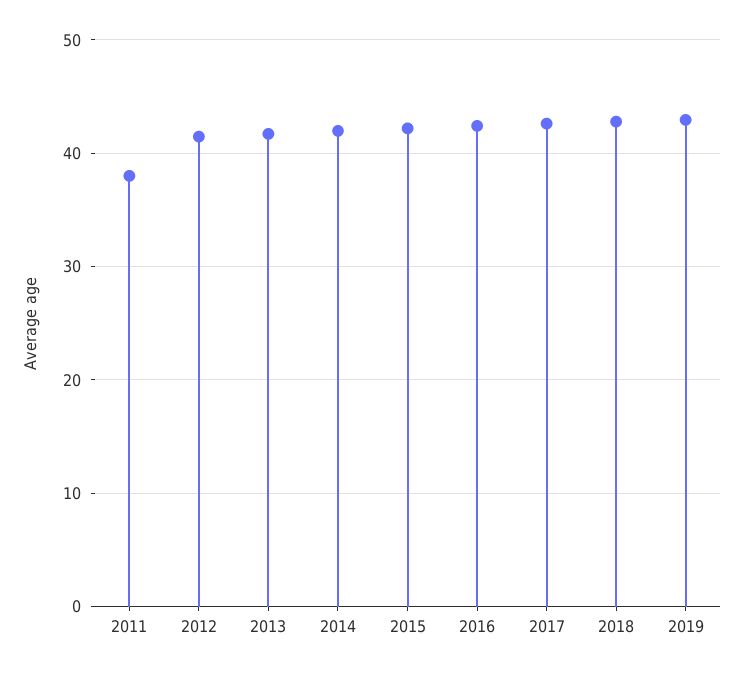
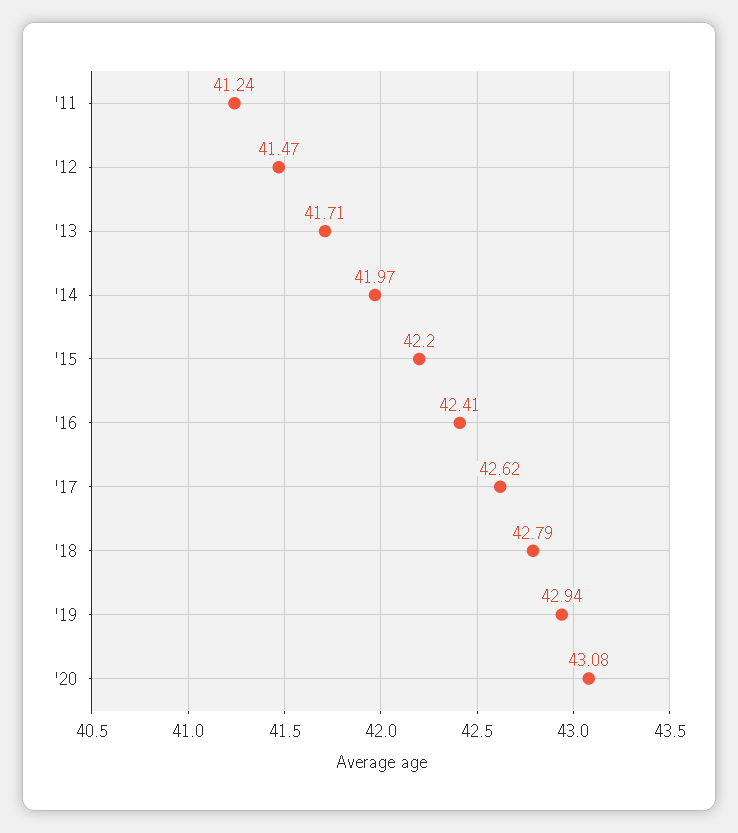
2011: 38 -> 41.24
'20: none -> 43.08

